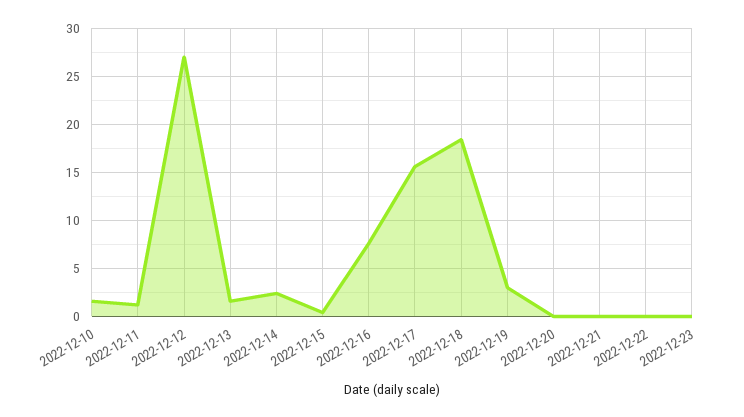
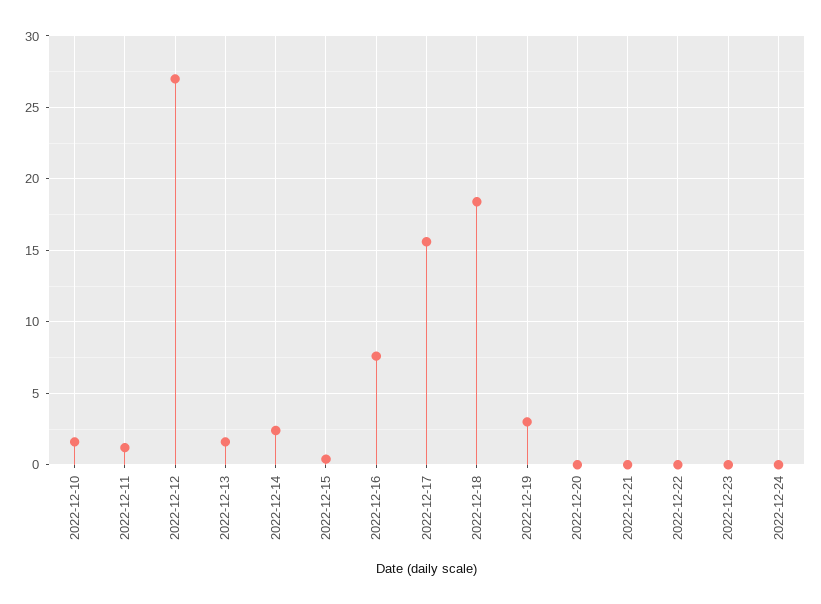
2022-12-24: none -> 0

